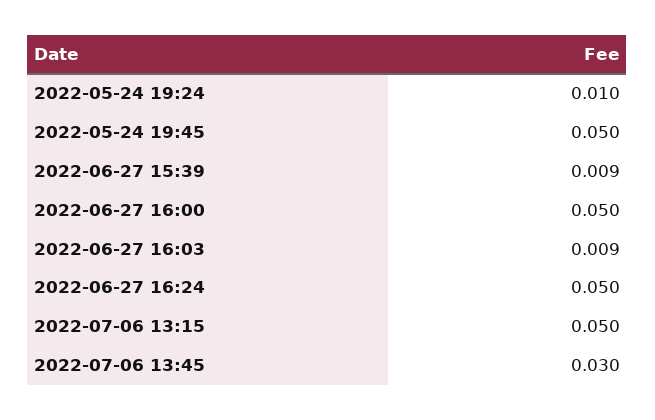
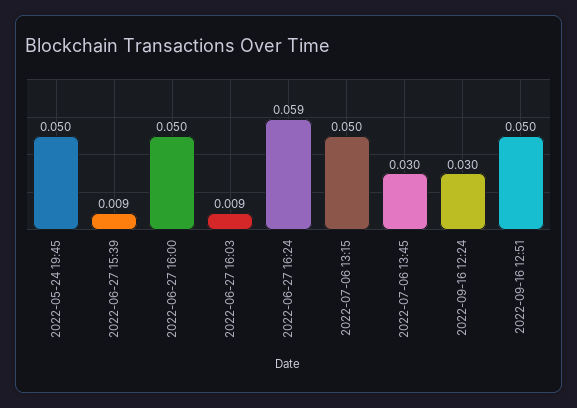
2022-05-24 19:24: 0.01 -> none
2022-06-27 16:24: 0.05 -> 0.059
2022-09-16 12:24: none -> 0.03
2022-09-16 12:51: none -> 0.05

